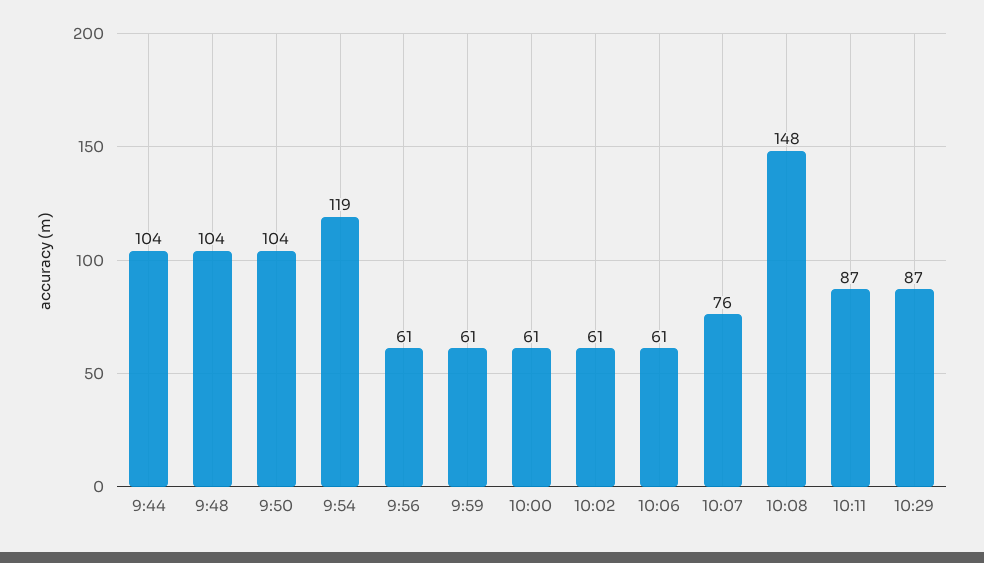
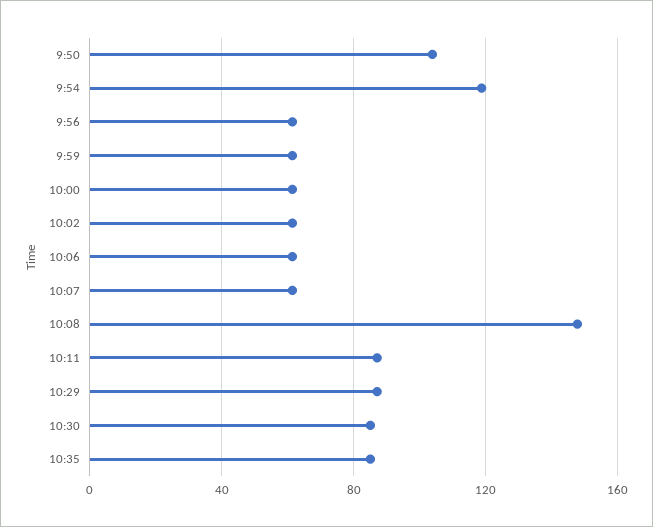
9:44: 104 -> none
9:48: 104 -> none
10:07: 76 -> 60
10:30: none -> 85
10:35: none -> 85

